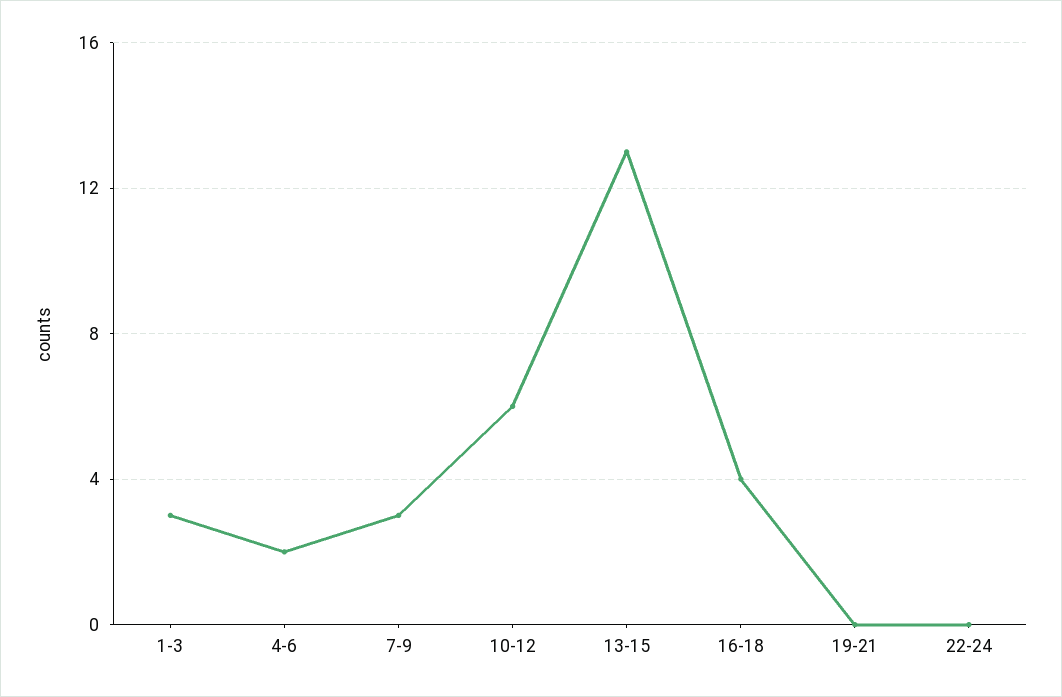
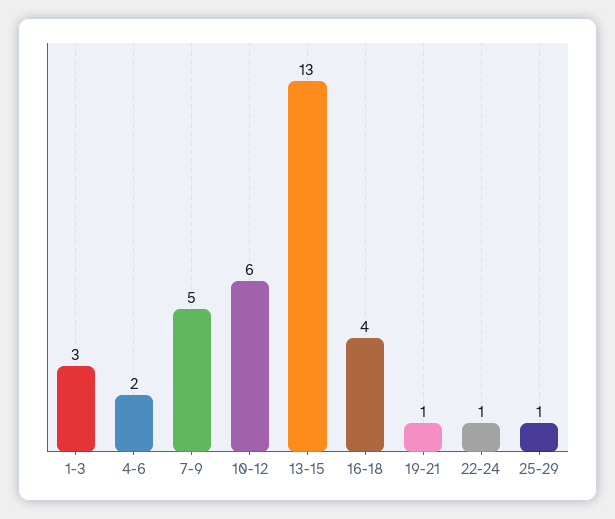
7-9: 3 -> 5
19-21: 0 -> 1
22-24: 0 -> 1
25-29: none -> 1

